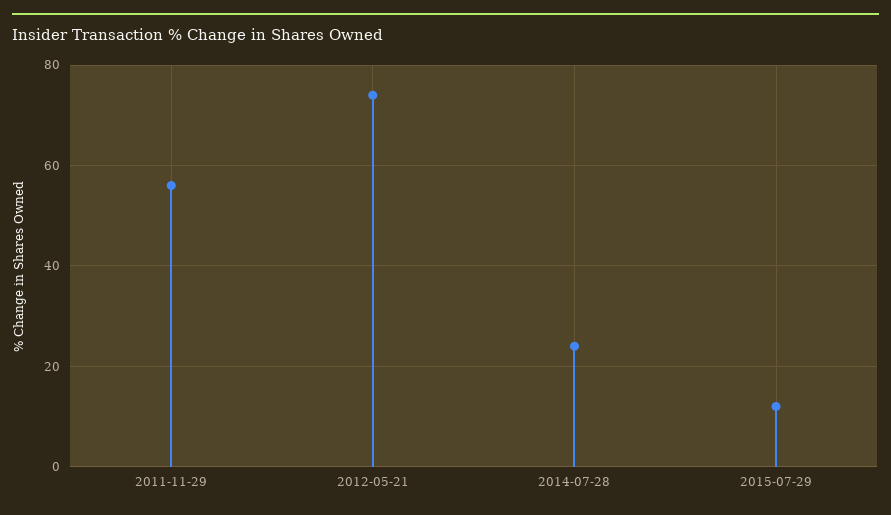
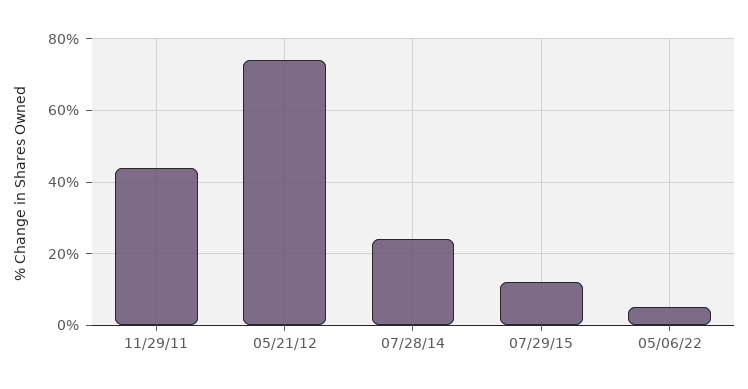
2011-11-29: 55 -> 45
05/06/22: none -> 5

